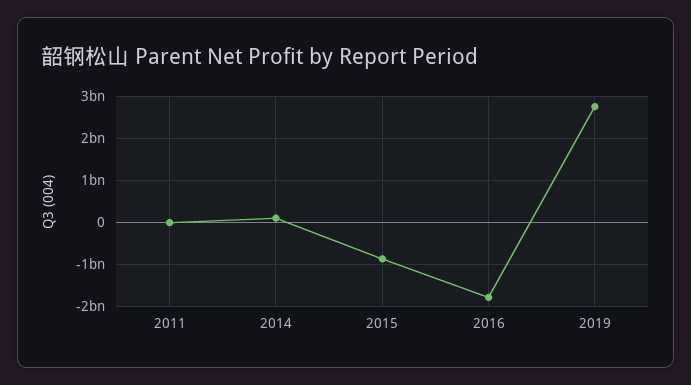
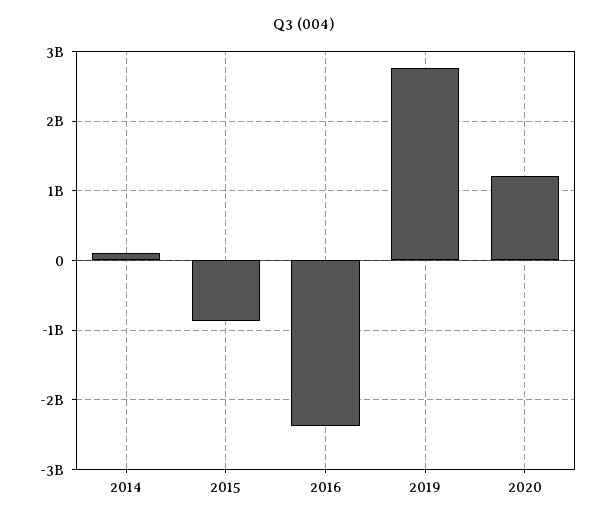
2011: 0 -> none
2016: -1800000000 -> -2400000000
2020: none -> 1200000000

